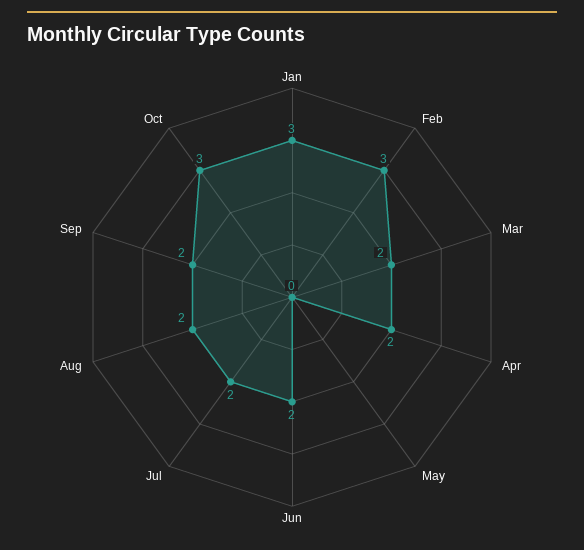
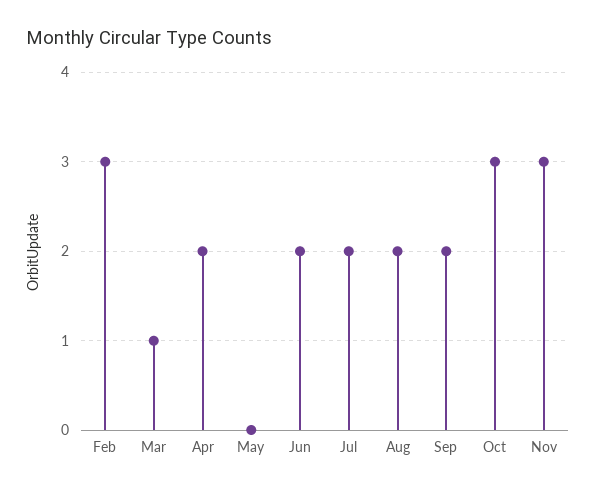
Jan: 3 -> none
Mar: 2 -> 1
Nov: none -> 3

